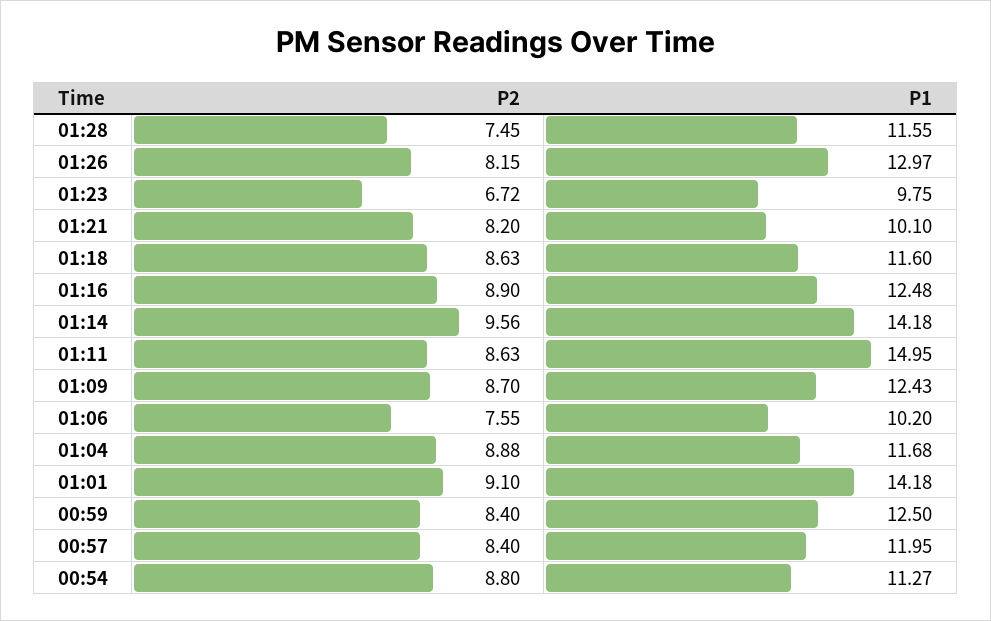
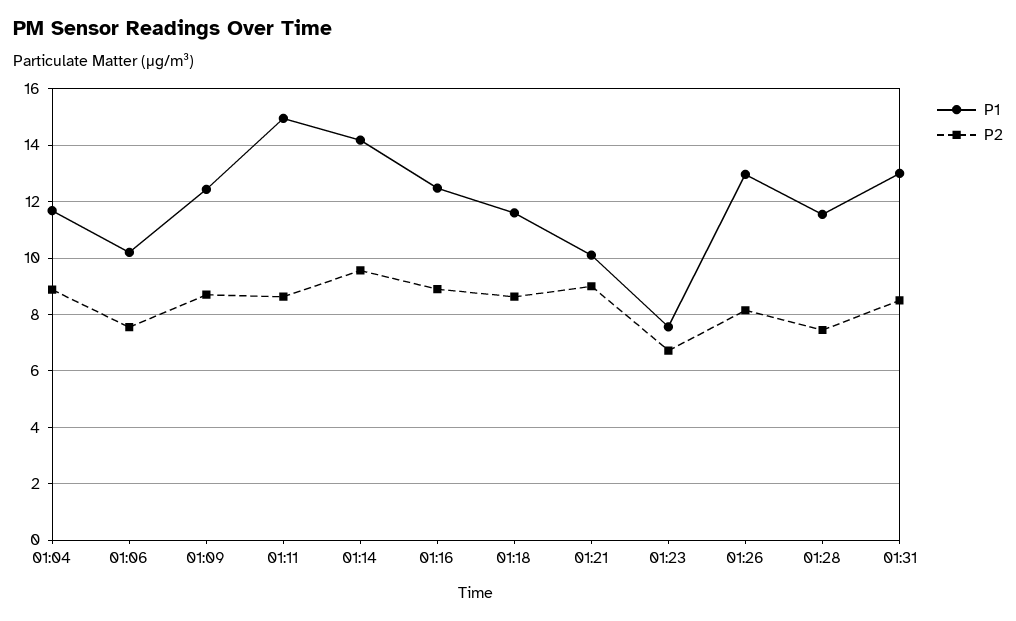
P1, 01:23: 9.75 -> 7.5
P2, 01:21: 8.2 -> 9
P2, 01:01: 9.1 -> none
P1, 01:01: 14.18 -> none
P2, 00:59: 8.4 -> none
P1, 00:59: 12.5 -> none
P2, 00:57: 8.4 -> none
P1, 00:57: 11.95 -> none
P2, 00:54: 8.8 -> none
P1, 00:54: 11.27 -> none
P1, 01:31: none -> 13
P2, 01:31: none -> 8.5

